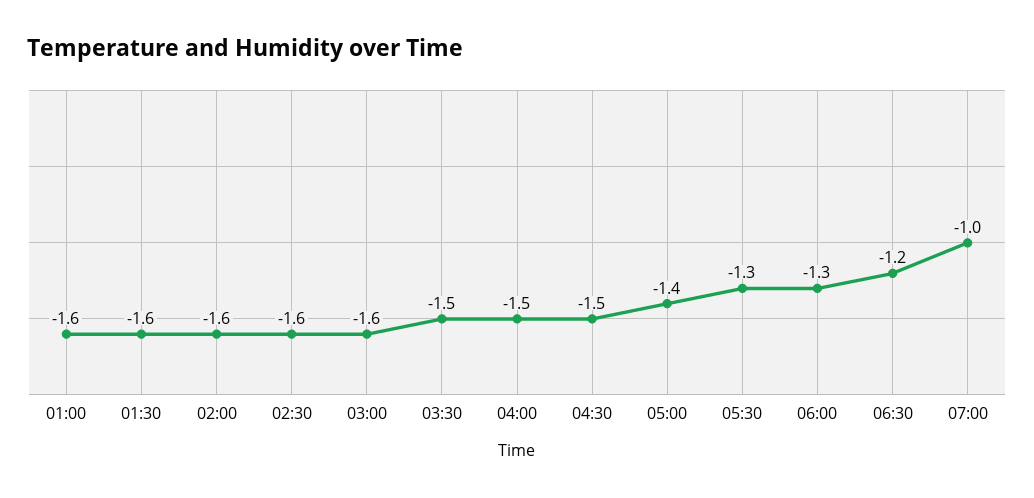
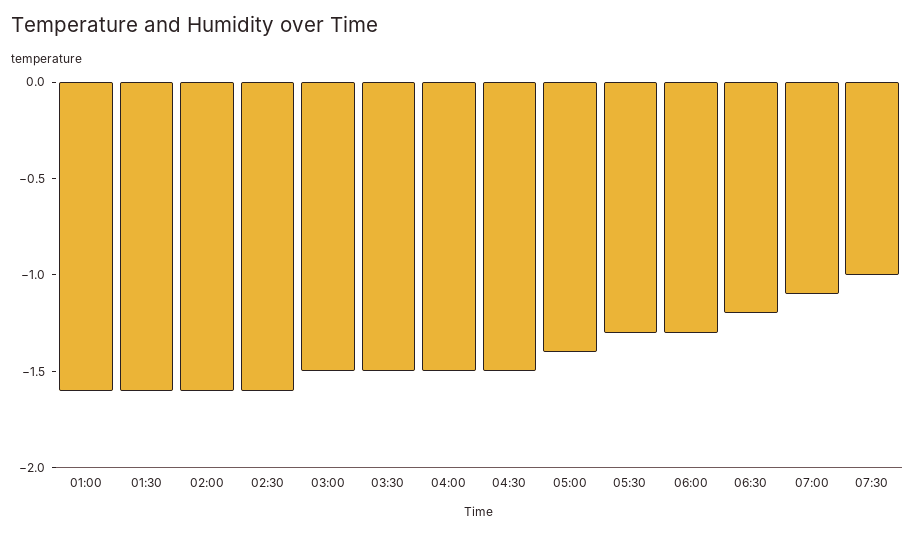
03:00: -1.6 -> -1.5
07:00: -1 -> -1.1
07:30: none -> -1

